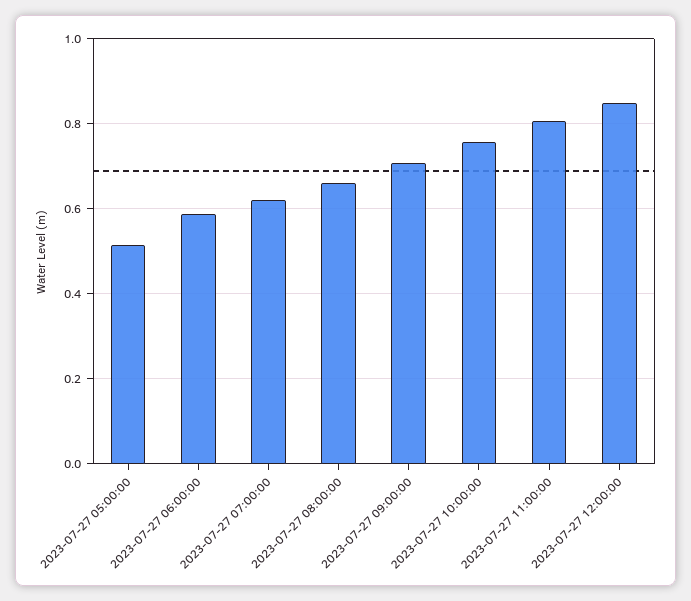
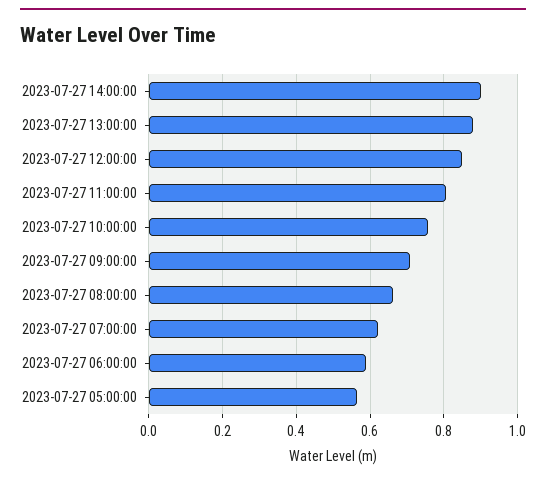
2023-07-27 05:00:00: 0.52 -> 0.56
2023-07-27 14:00:00: none -> 0.9
2023-07-27 13:00:00: none -> 0.88

